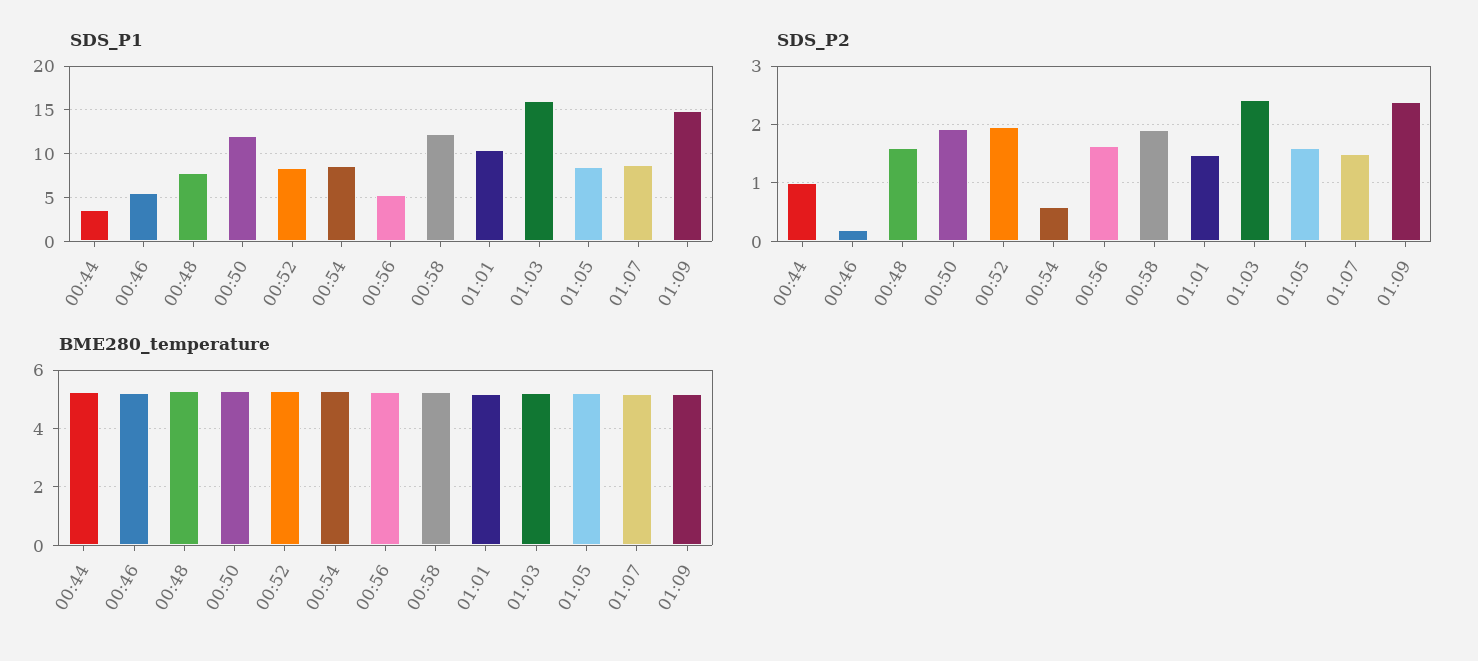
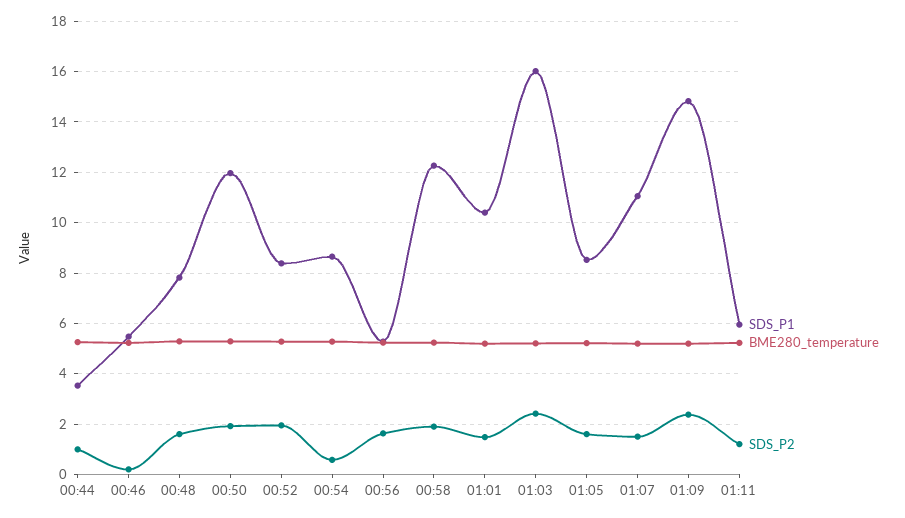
SDS_P1, 01:07: 9 -> 11
SDS_P1, 01:11: none -> 6
BME280_temperature, 01:11: none -> 5.25
SDS_P2, 01:11: none -> 1.25

